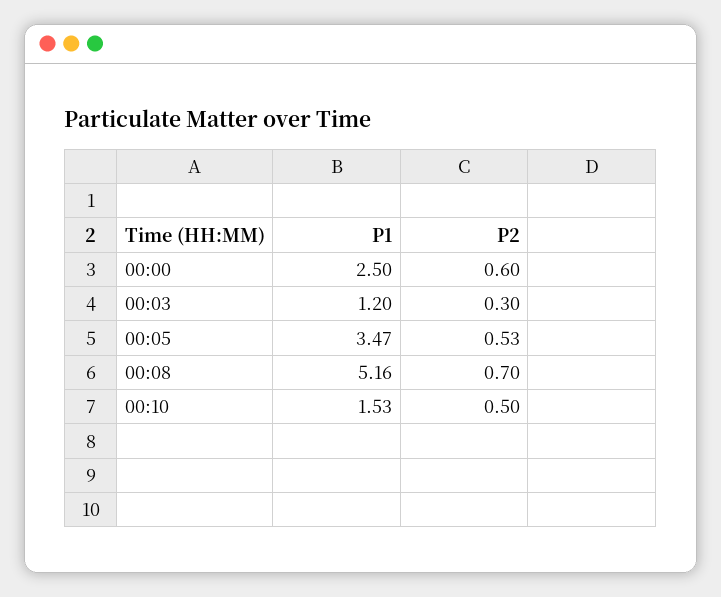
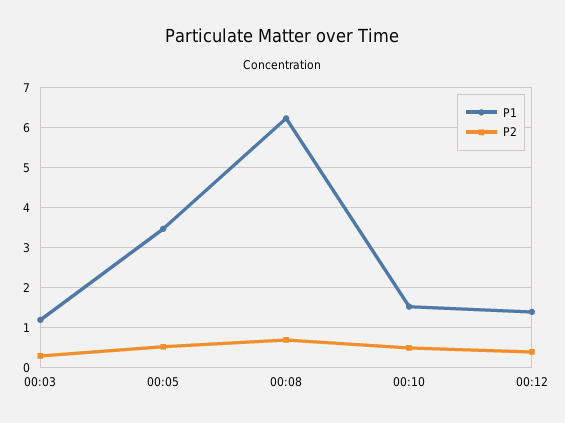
P1, 00:00: 2.5 -> none
P2, 00:00: 0.6 -> none
P1, 00:08: 5.16 -> 6.2
P1, 00:12: none -> 1.4
P2, 00:12: none -> 0.4

